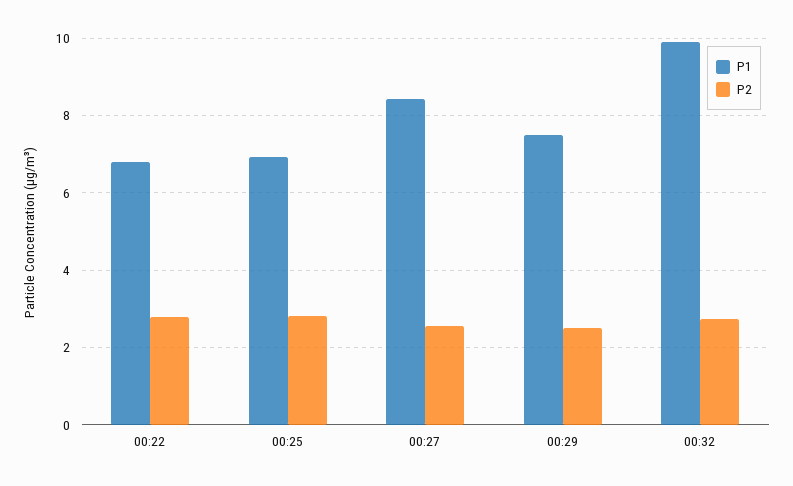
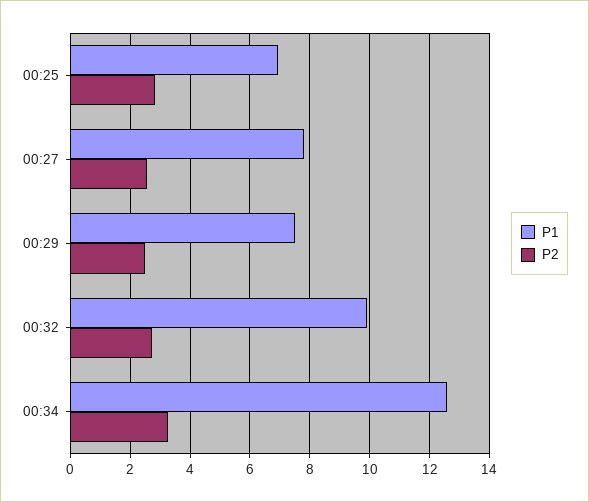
P1, 00:22: 6.8 -> none
P2, 00:22: 2.8 -> none
P1, 00:27: 8.4 -> 7.75
P1, 00:34: none -> 12.5
P2, 00:34: none -> 3.25

